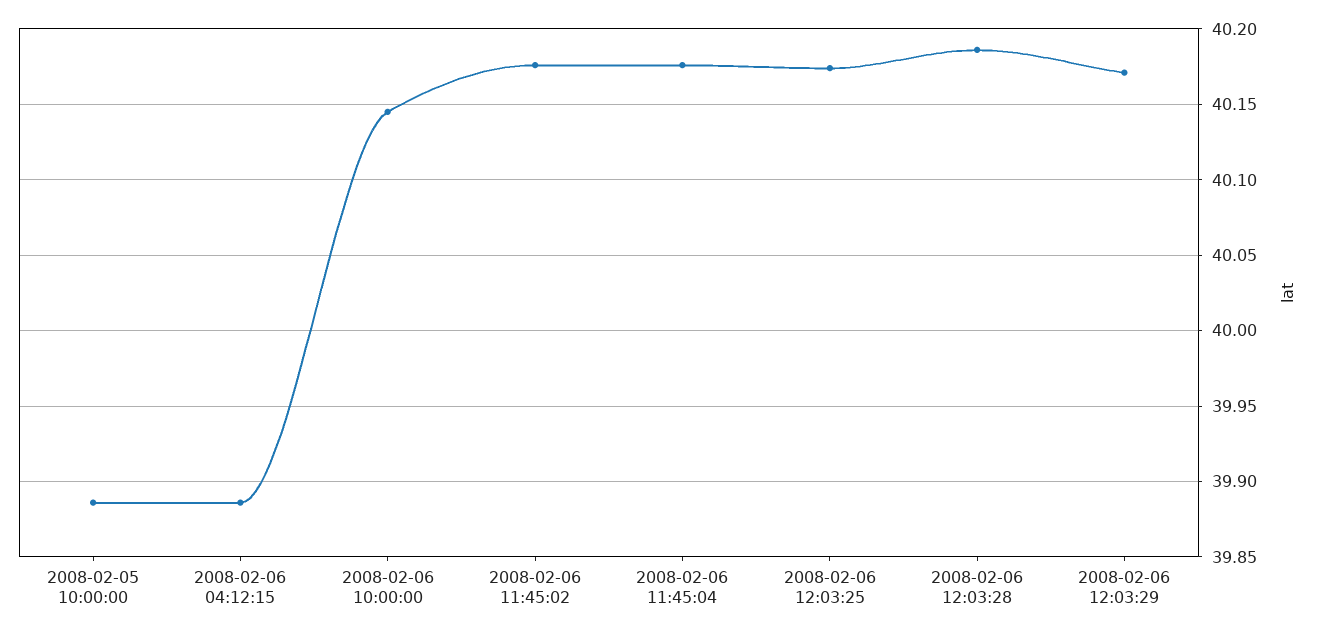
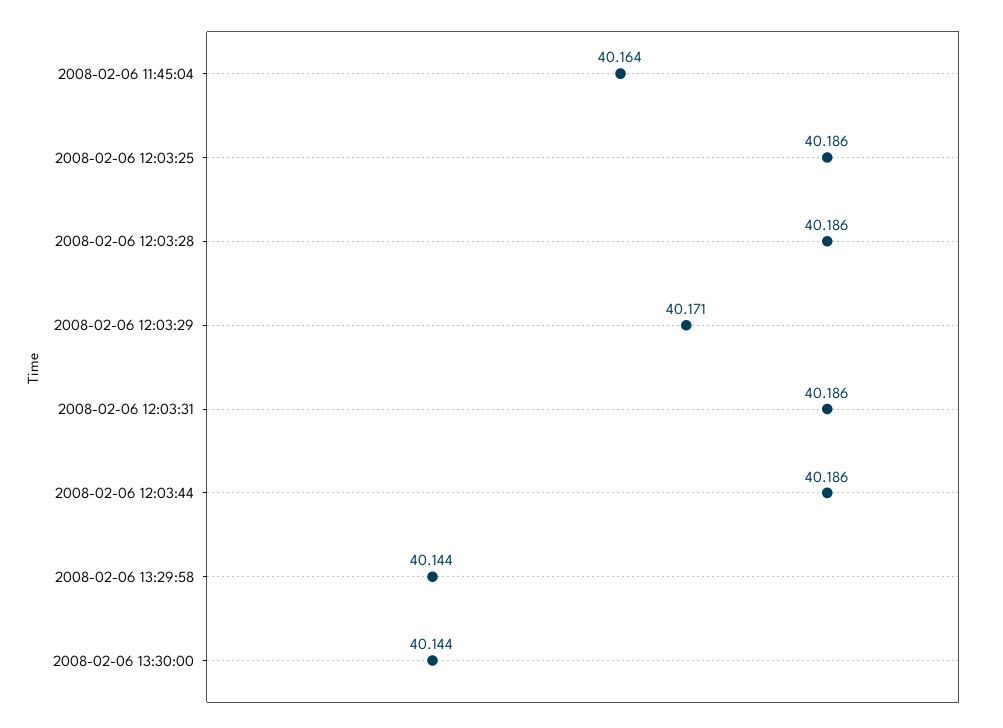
2008-02-05 10:00:00: 39.885 -> none
2008-02-06 04:12:15: 39.885 -> none
2008-02-06 10:00:00: 40.145 -> none
2008-02-06 11:45:02: 40.175 -> none
2008-02-06 11:45:04: 40.175 -> 40.164
2008-02-06 12:03:25: 40.175 -> 40.186
2008-02-06 12:03:31: none -> 40.186
2008-02-06 12:03:44: none -> 40.186
2008-02-06 13:29:58: none -> 40.144
2008-02-06 13:30:00: none -> 40.144

